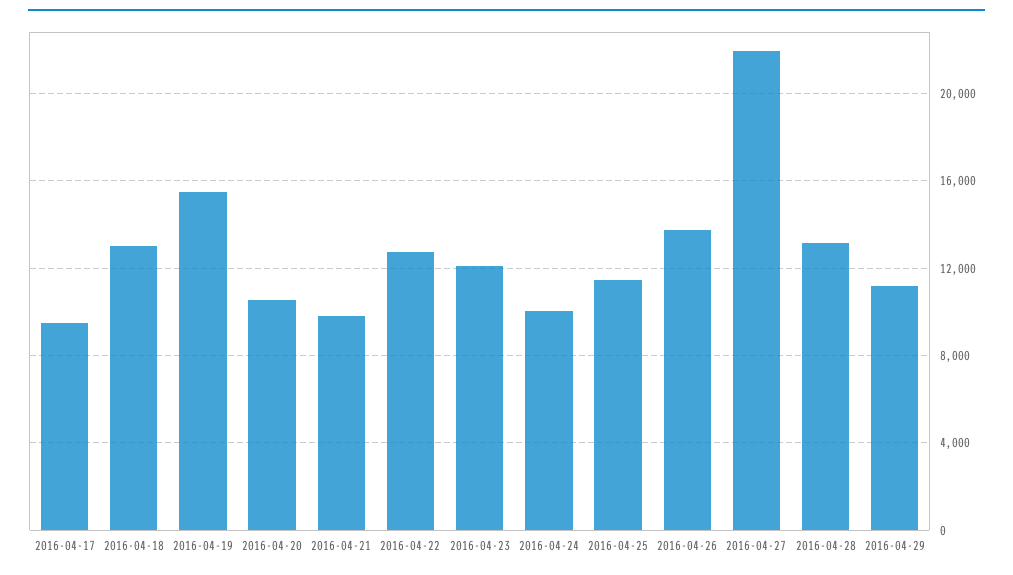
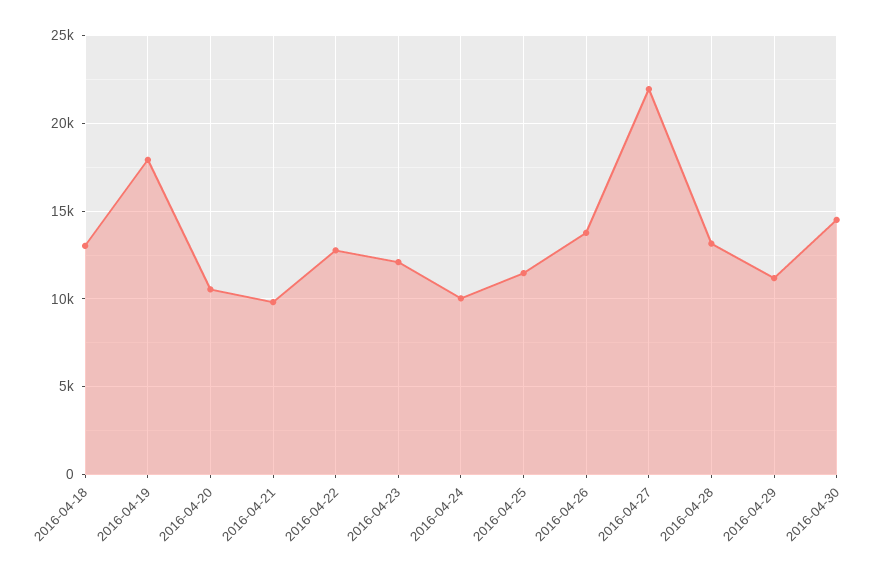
2016-04-17: 9500 -> none
2016-04-19: 15500 -> 18000
2016-04-30: none -> 14500

